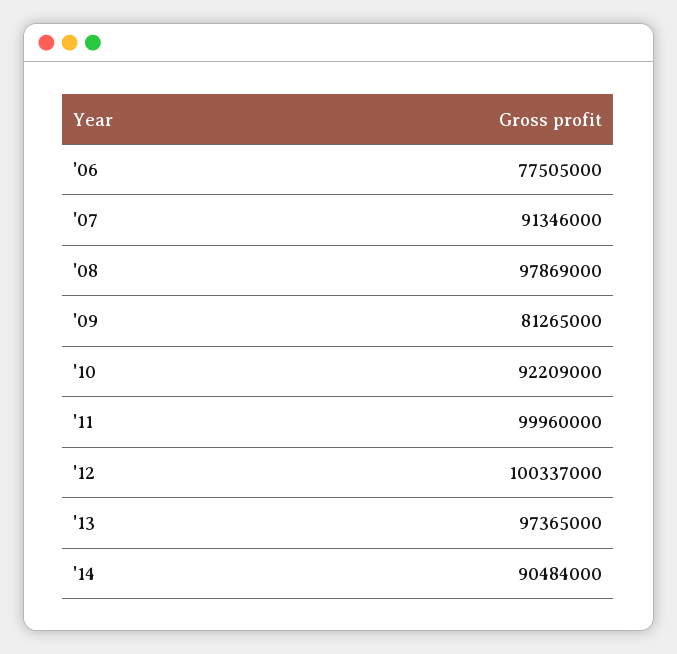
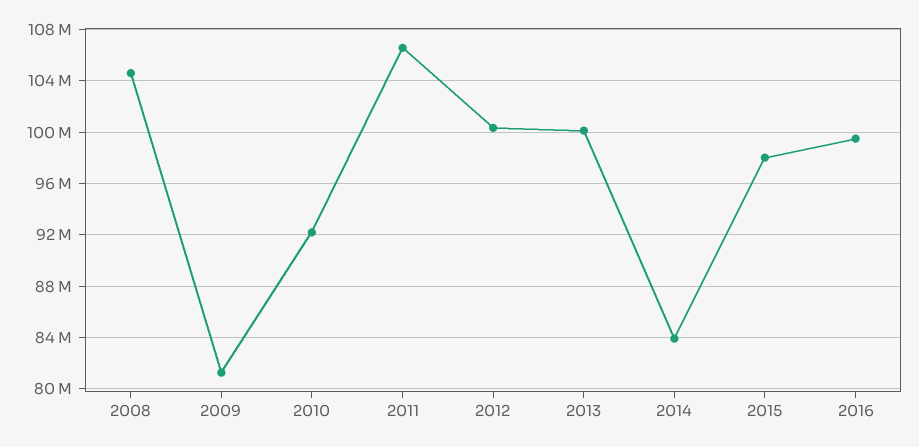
'06: 77505000 -> none
'07: 91346000 -> none
'08: 97869000 -> 104500000
'11: 99960000 -> 106500000
'13: 97365000 -> 100000000
'14: 90484000 -> 84000000
2015: none -> 98000000
2016: none -> 99500000

